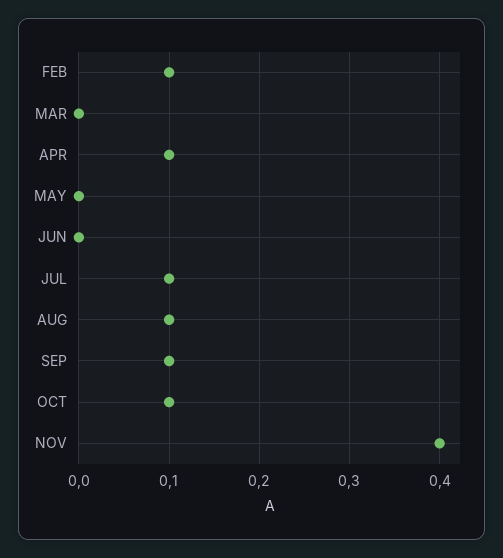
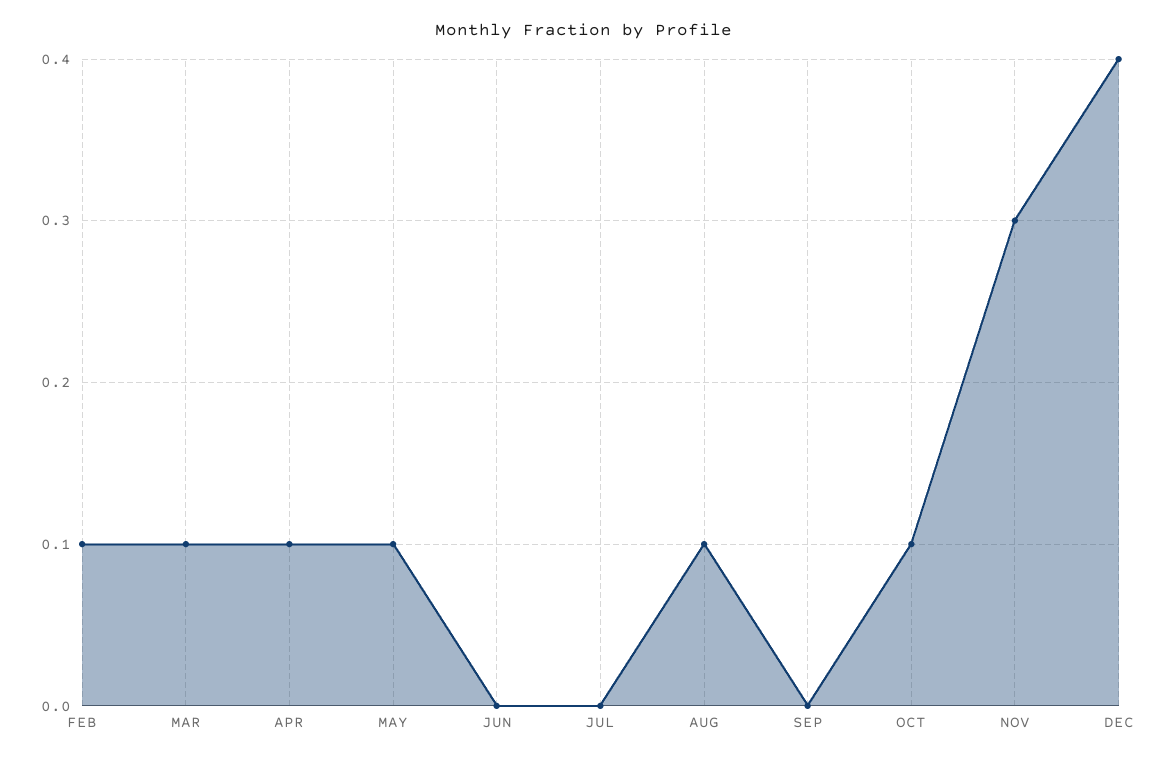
MAR: 0 -> 0.1
MAY: 0 -> 0.1
JUL: 0.1 -> 0
SEP: 0.1 -> 0
NOV: 0.4 -> 0.3
DEC: none -> 0.4

